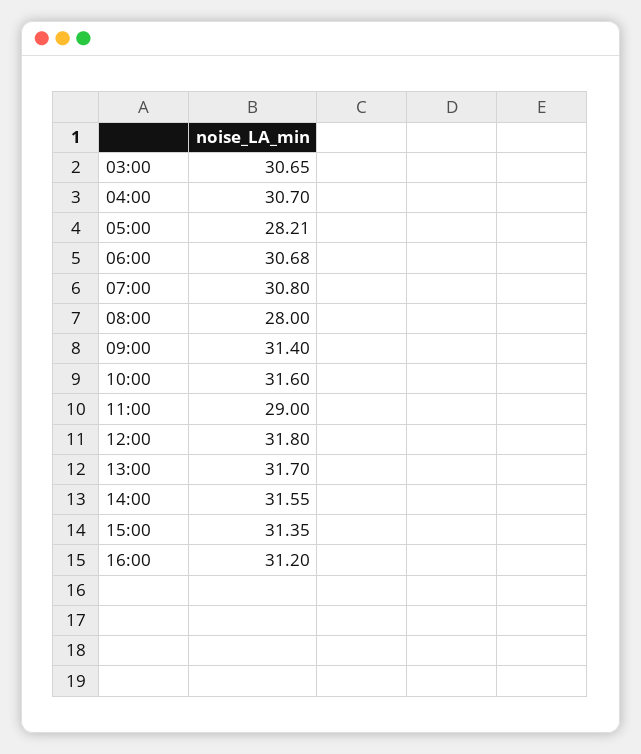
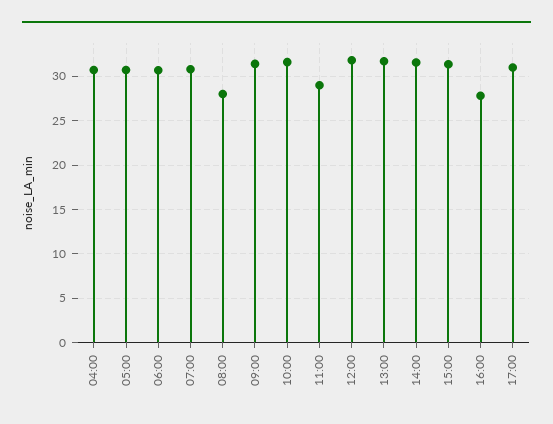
03:00: 30.65 -> none
05:00: 28.21 -> 31
16:00: 31.2 -> 28
17:00: none -> 31

